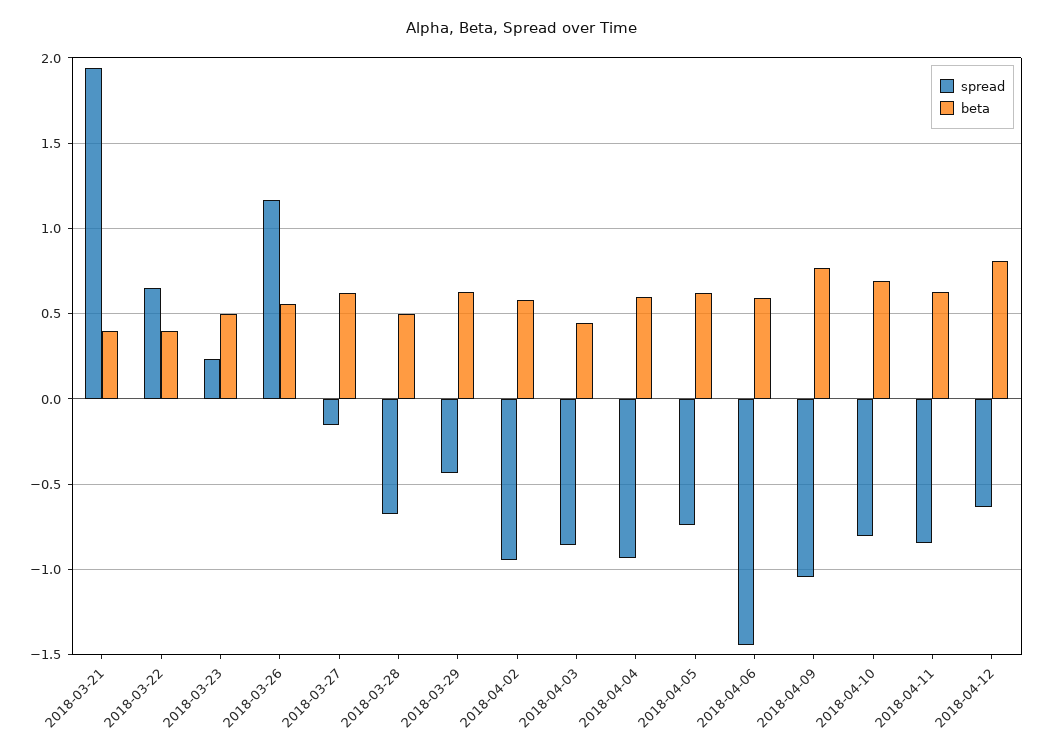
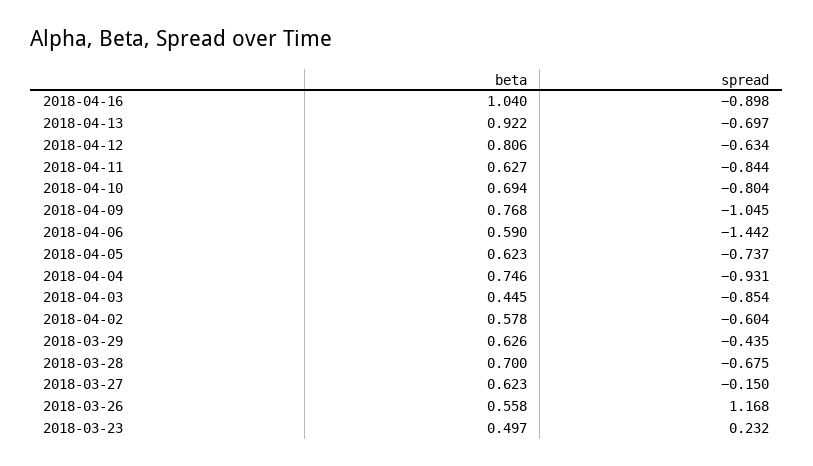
spread, 2018-03-21: 1.95 -> none
beta, 2018-03-21: 0.4 -> none
spread, 2018-03-22: 0.65 -> none
beta, 2018-03-22: 0.4 -> none
beta, 2018-03-28: 0.5 -> 0.7
spread, 2018-04-02: -0.95 -> -0.604
beta, 2018-04-04: 0.6 -> 0.746
beta, 2018-04-16: none -> 1.04
spread, 2018-04-16: none -> -0.898
beta, 2018-04-13: none -> 0.922
spread, 2018-04-13: none -> -0.697

